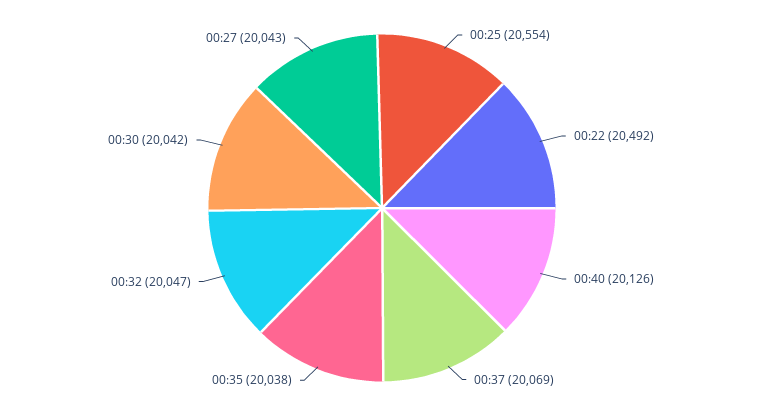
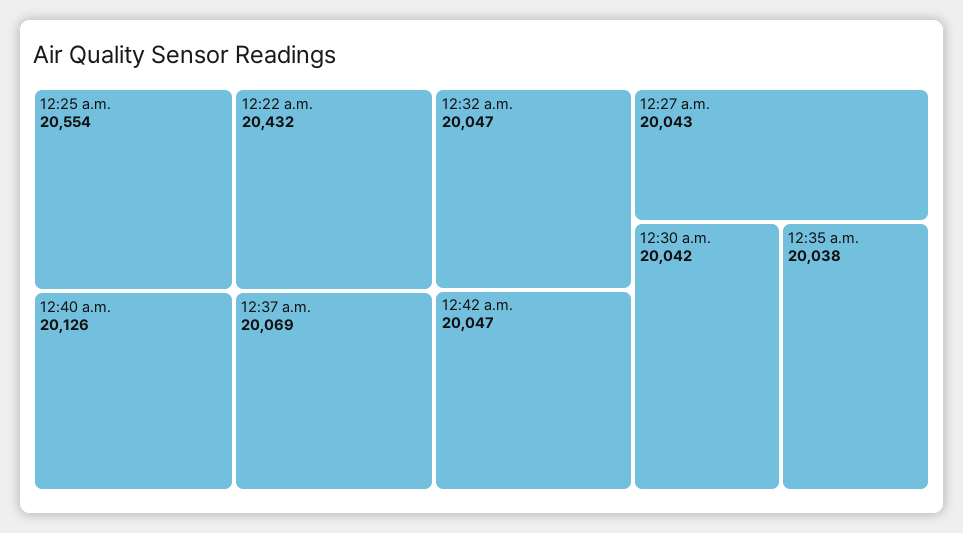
00:22: 20492 -> 20432
12:42 a.m.: none -> 20047

